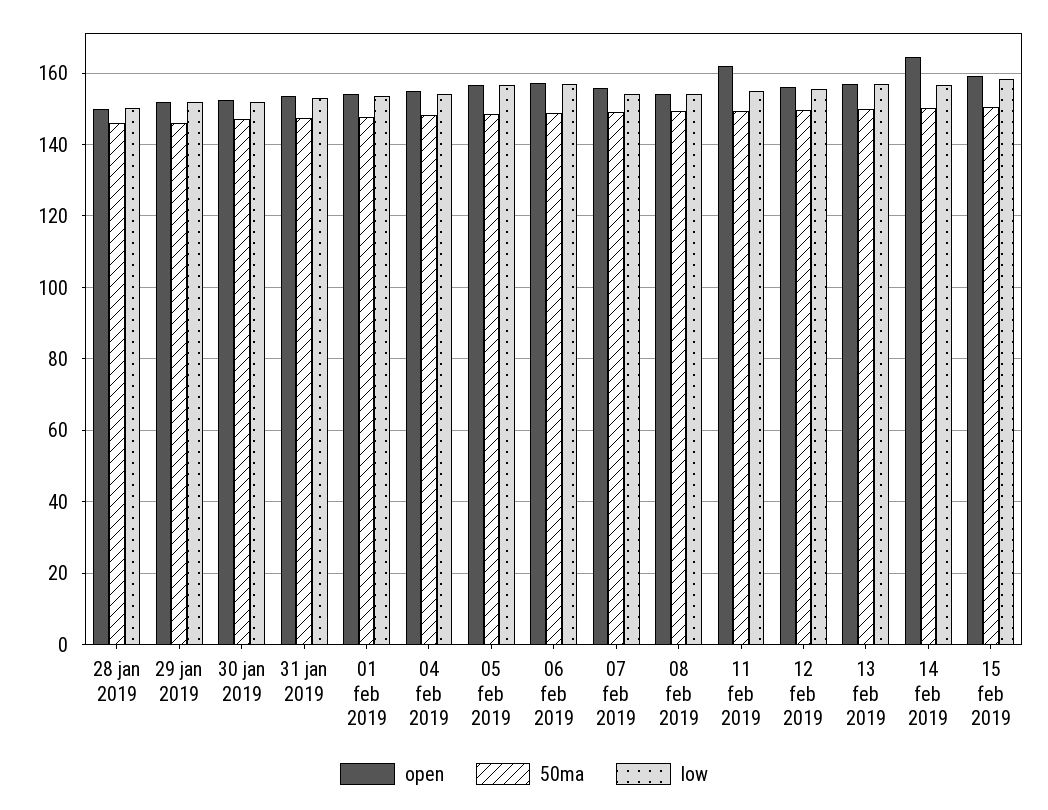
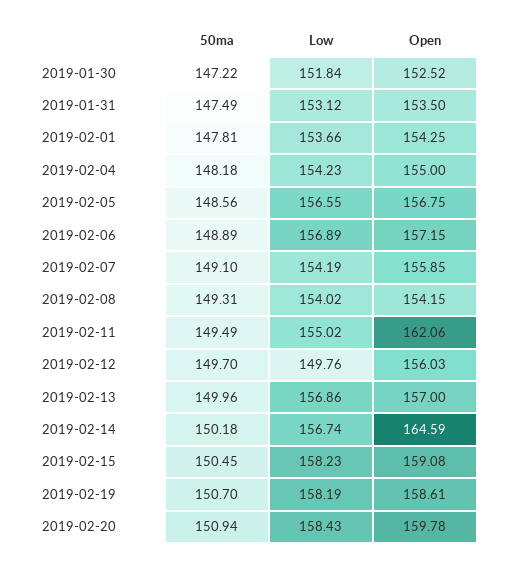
open, 28 jan 2019: 150 -> none
50ma, 28 jan 2019: 146 -> none
low, 28 jan 2019: 150 -> none
open, 29 jan 2019: 152 -> none
50ma, 29 jan 2019: 146 -> none
low, 29 jan 2019: 152 -> none
low, 12 feb 2019: 156 -> 149.76
50ma, 2019-02-19: none -> 150.7
low, 2019-02-19: none -> 158.19
open, 2019-02-19: none -> 158.61
50ma, 2019-02-20: none -> 150.94
low, 2019-02-20: none -> 158.43
open, 2019-02-20: none -> 159.78

